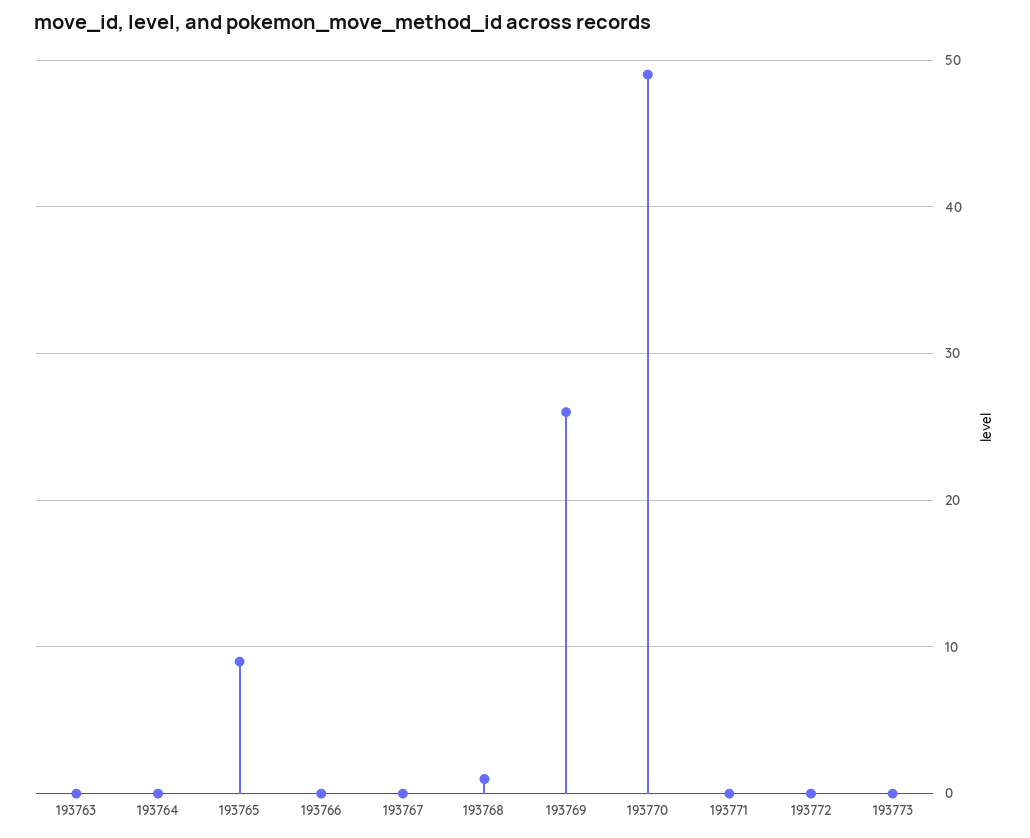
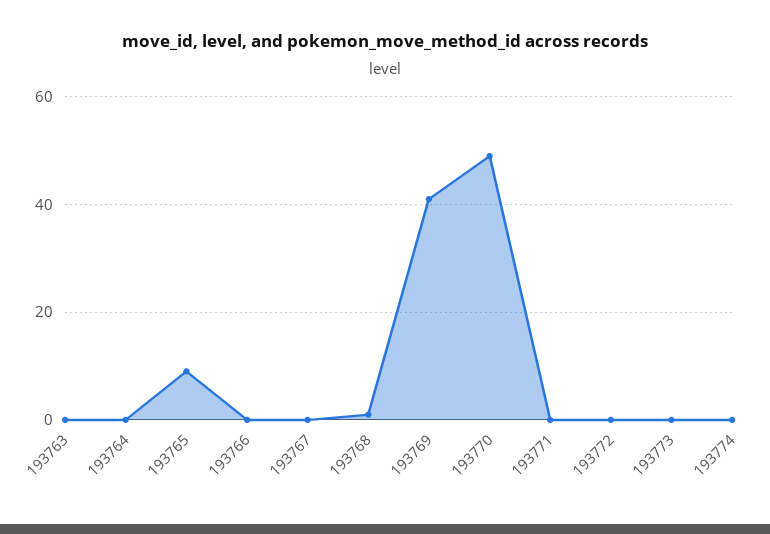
193769: 26 -> 40
193774: none -> 0

